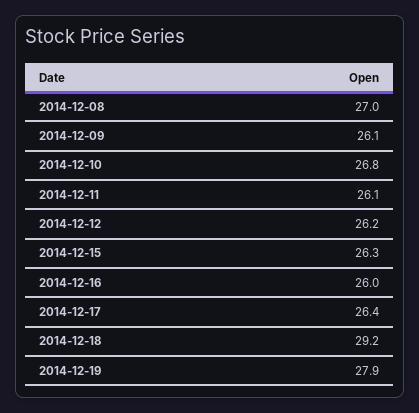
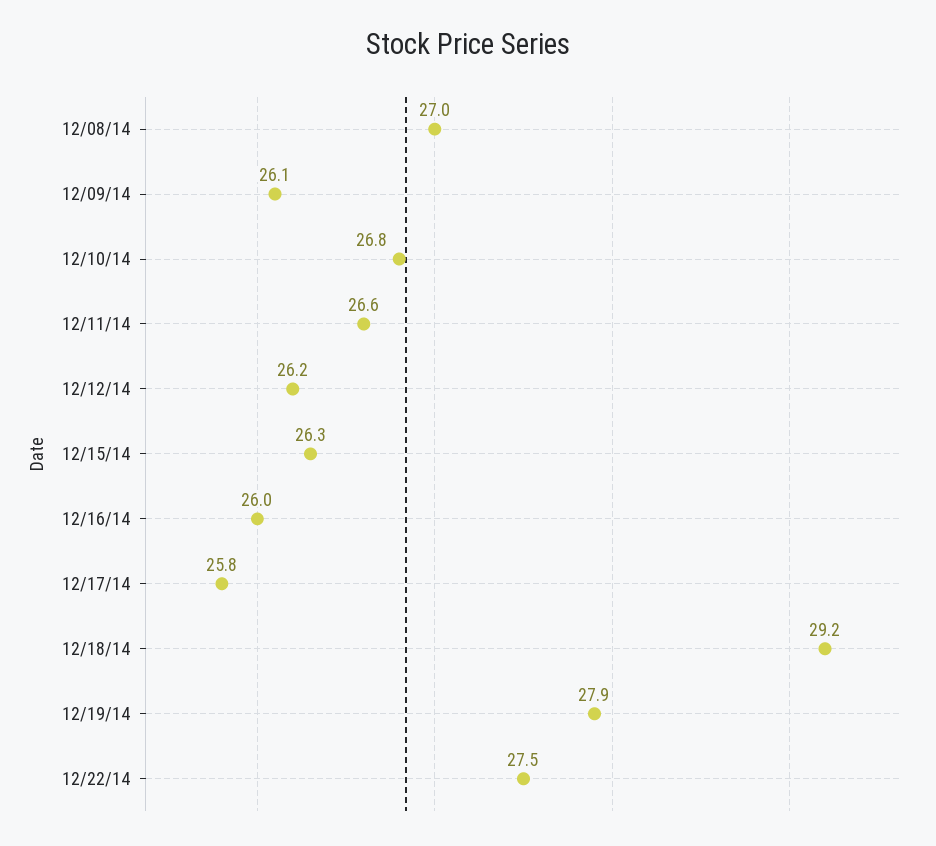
2014-12-11: 26.1 -> 26.6
2014-12-17: 26.4 -> 25.8
12/22/14: none -> 27.5

